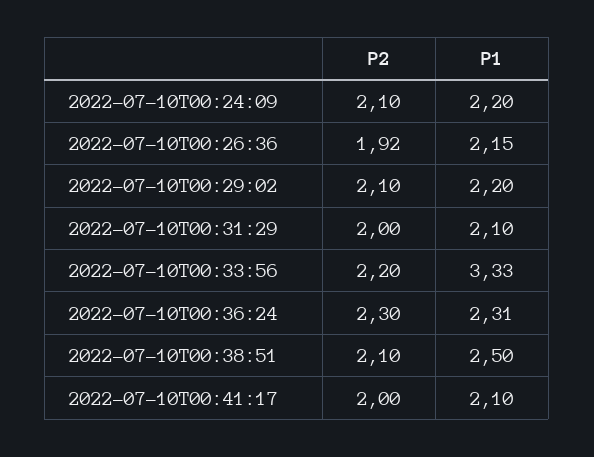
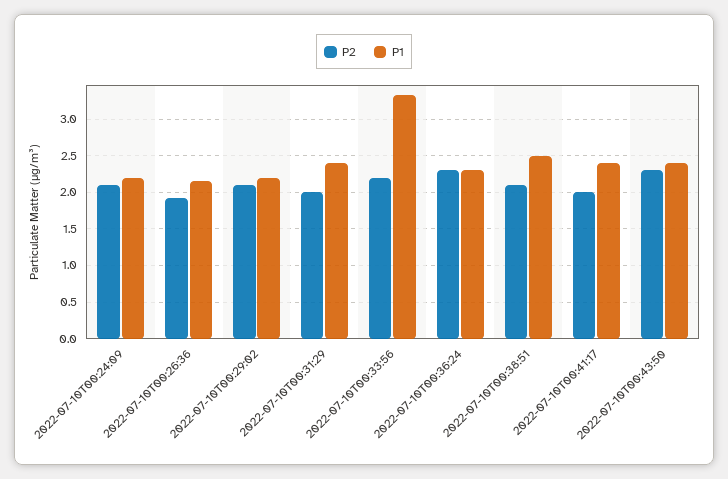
P1, 2022-07-10T00:31:29: 2.1 -> 2.4
P1, 2022-07-10T00:41:17: 2.1 -> 2.4
P2, 2022-07-10T00:43:50: none -> 2.3
P1, 2022-07-10T00:43:50: none -> 2.4

